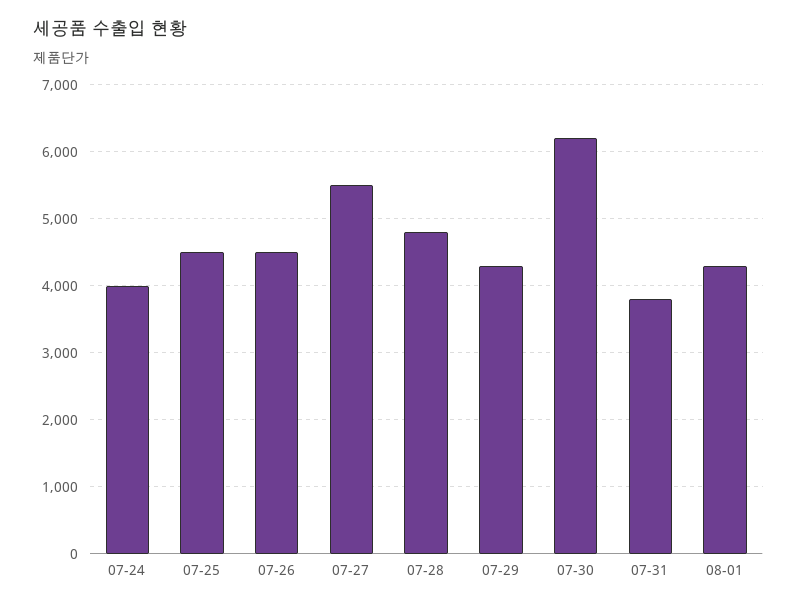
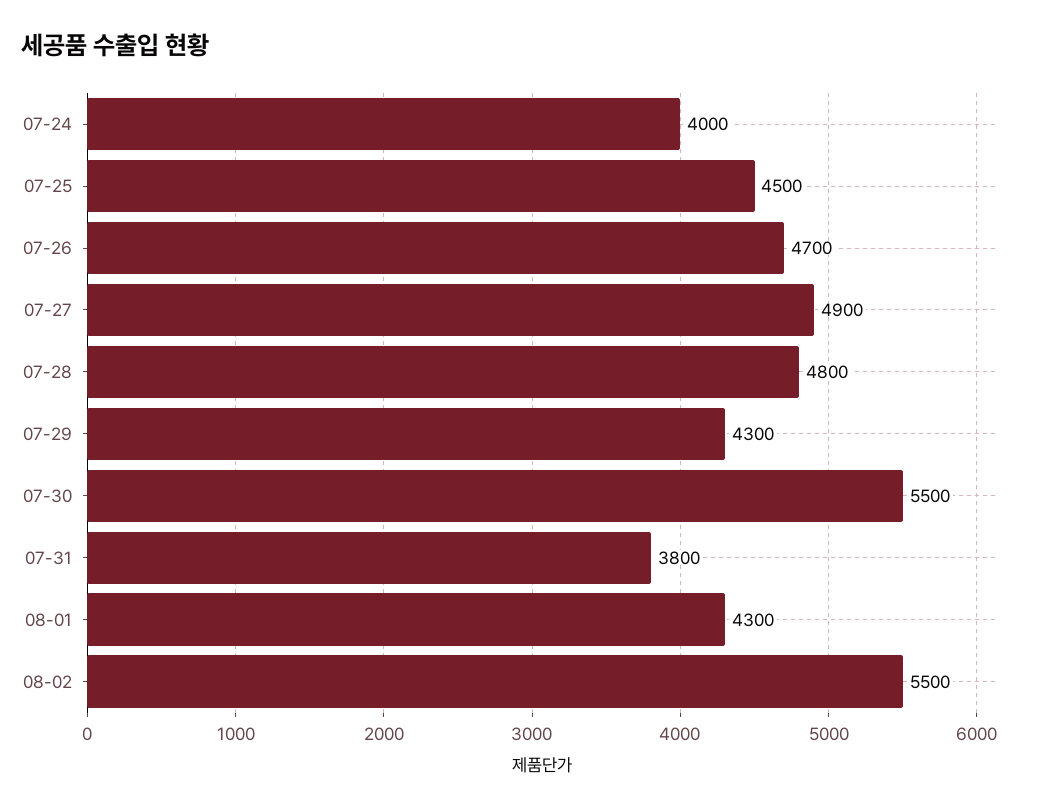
07-26: 4500 -> 4700
07-27: 5500 -> 4900
07-30: 6200 -> 5500
08-02: none -> 5500

